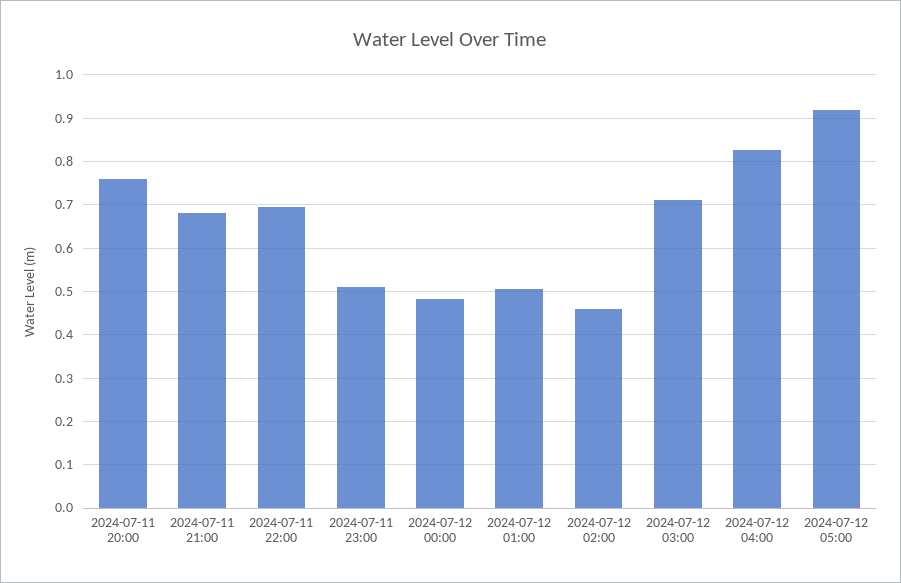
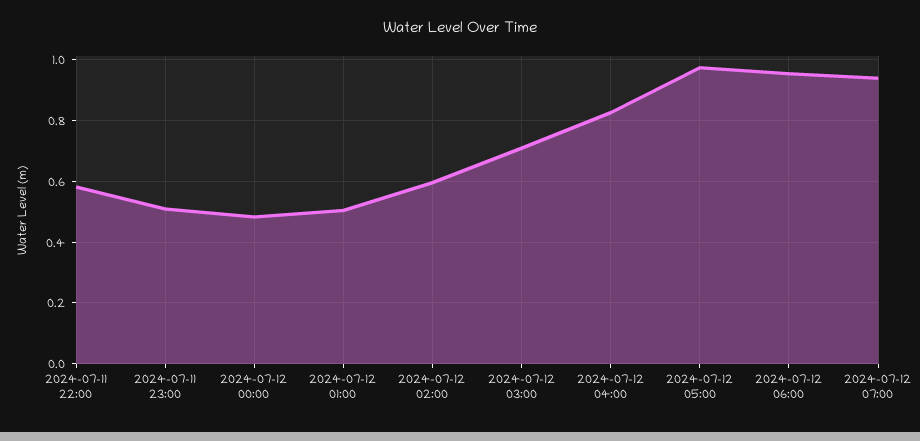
2024-07-11 20:00: 0.76 -> none
2024-07-11 21:00: 0.68 -> none
2024-07-11 22:00: 0.7 -> 0.58
2024-07-12 02:00: 0.46 -> 0.6
2024-07-12 05:00: 0.92 -> 0.98
2024-07-12 06:00: none -> 0.96
2024-07-12 07:00: none -> 0.94

